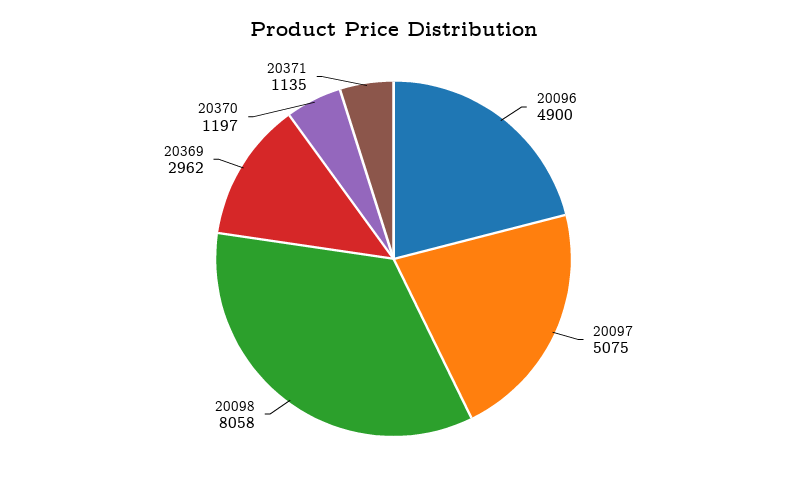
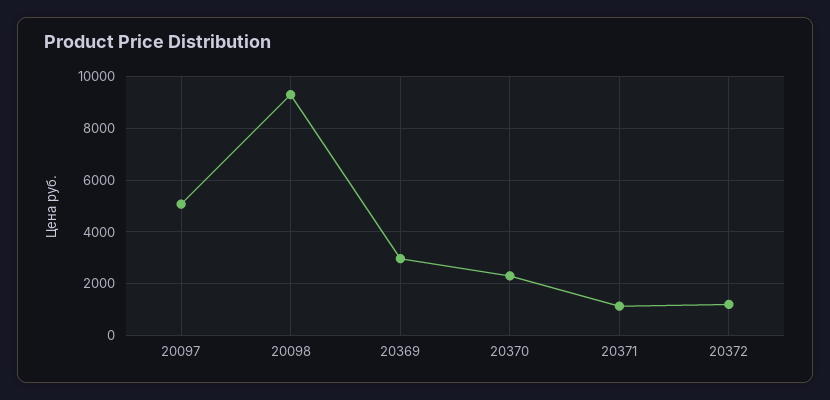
20096: 4900 -> none
20098: 8058 -> 9250
20370: 1197 -> 2250
20372: none -> 1250

